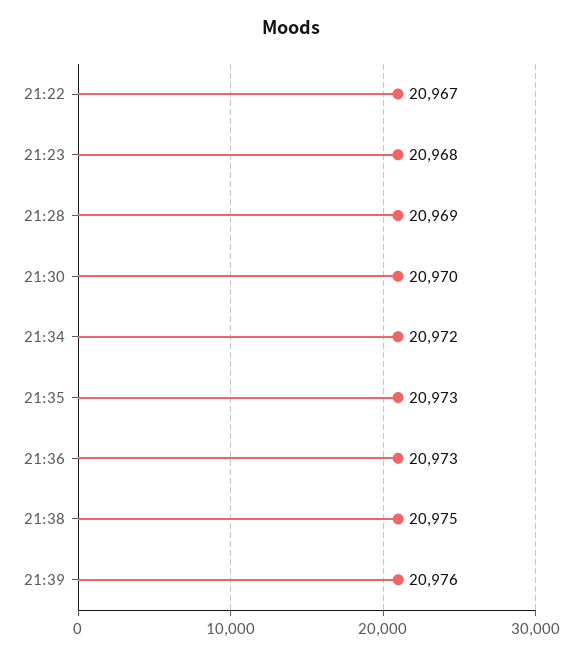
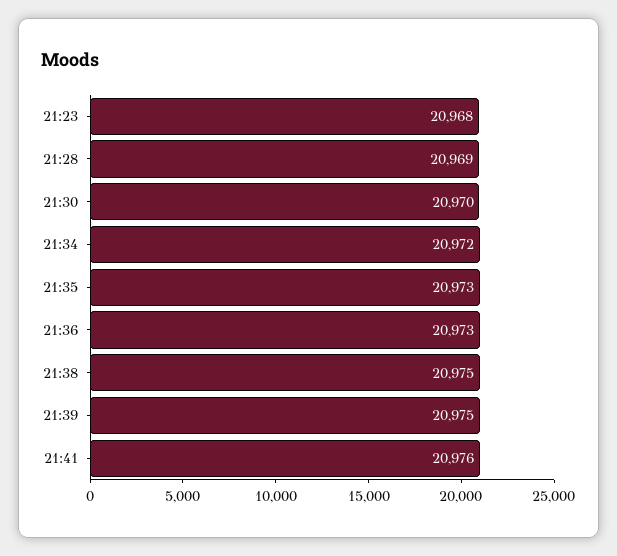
21:22: 20967 -> none
21:39: 20976 -> 20975
21:41: none -> 20976

